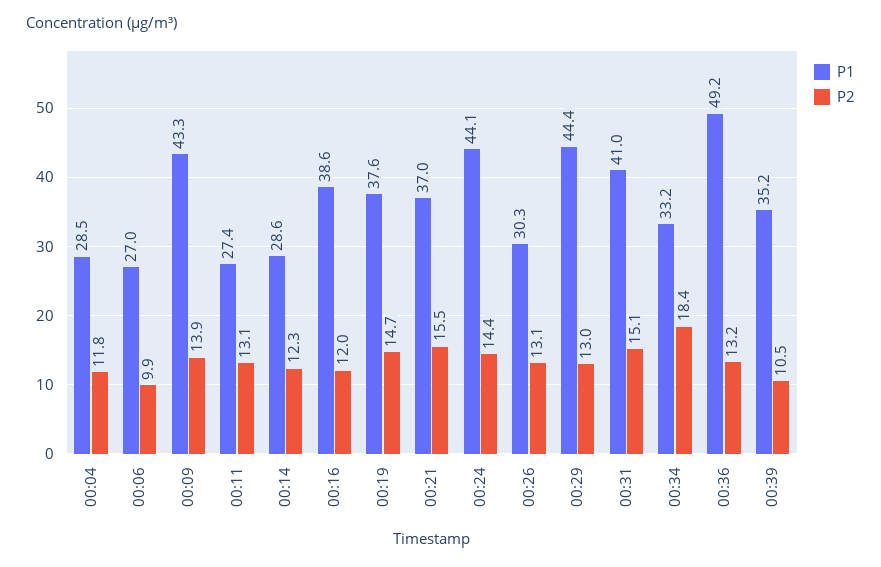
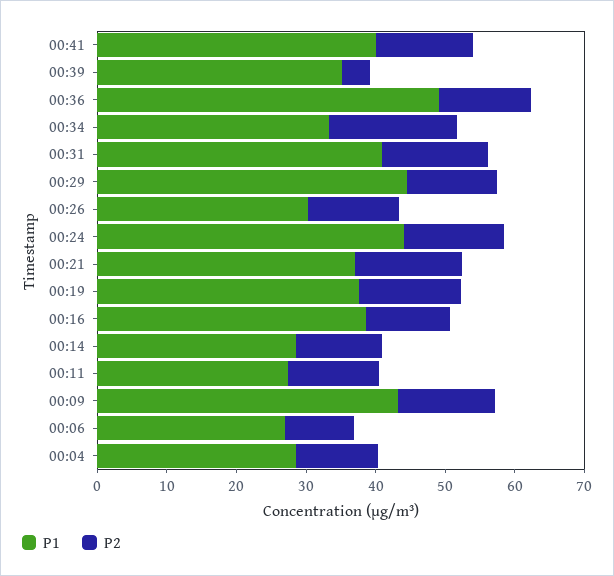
P2, 00:39: 10.5 -> 4
P1, 00:41: none -> 40
P2, 00:41: none -> 14

